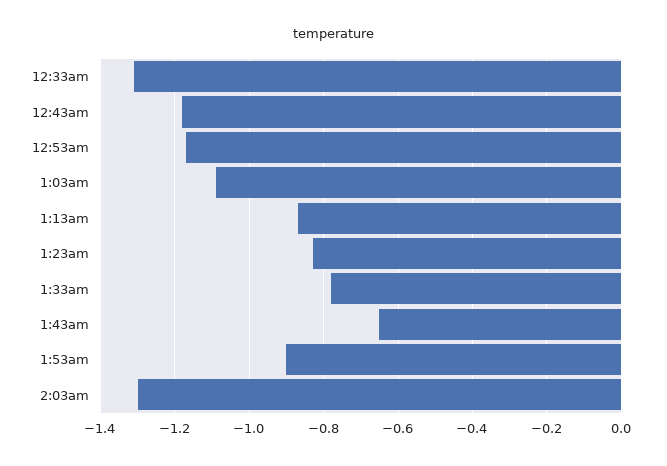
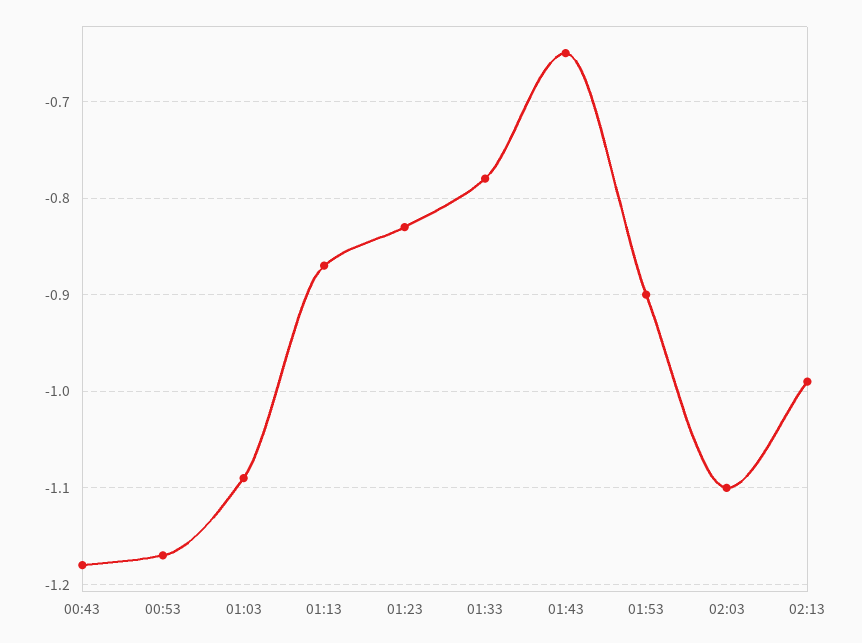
12:33am: -1.3 -> none
2:03am: -1.3 -> -1.1
02:13: none -> -0.99

